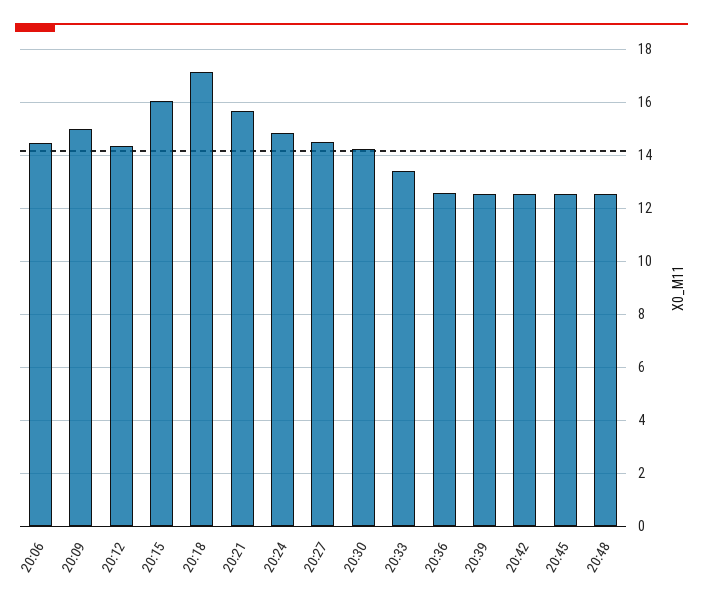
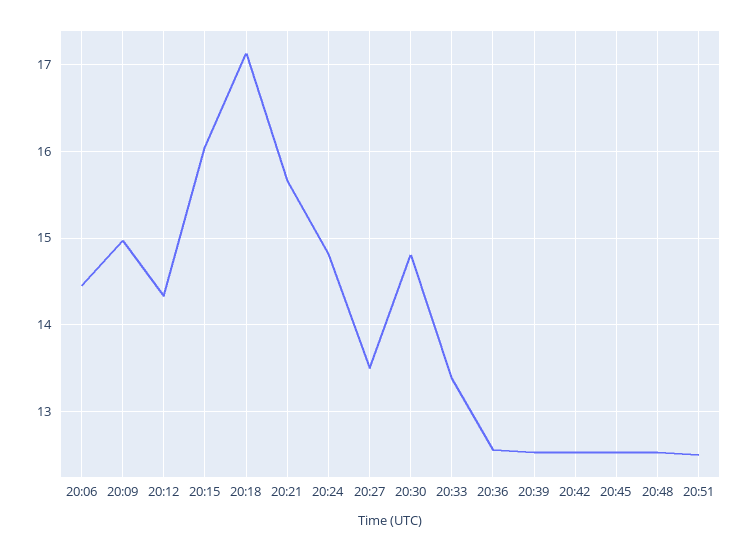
20:27: 14.5 -> 13.5
20:30: 14.25 -> 14.8
20:51: none -> 12.5

